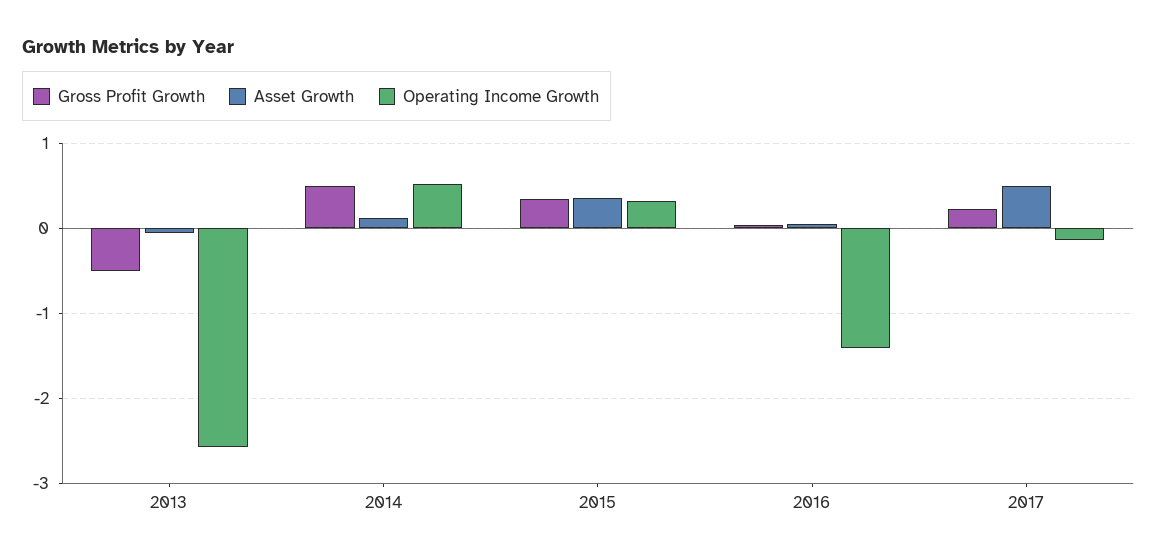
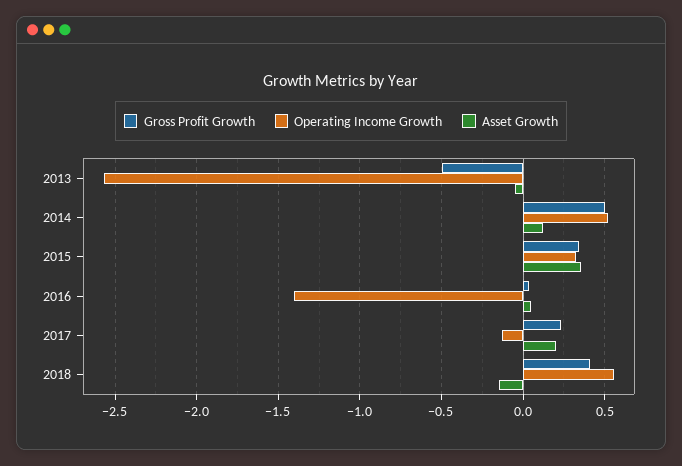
Asset Growth, 2017: 0.5 -> 0.2
Gross Profit Growth, 2018: none -> 0.4
Operating Income Growth, 2018: none -> 0.55
Asset Growth, 2018: none -> -0.15

